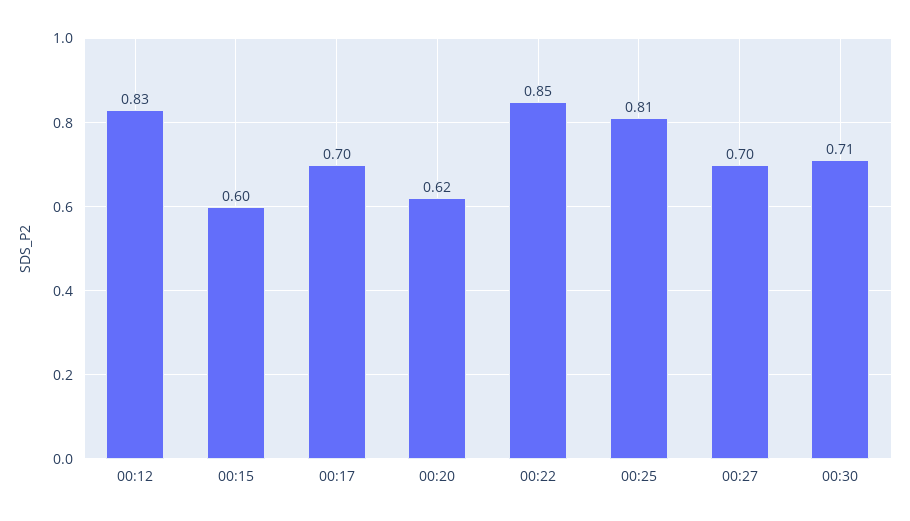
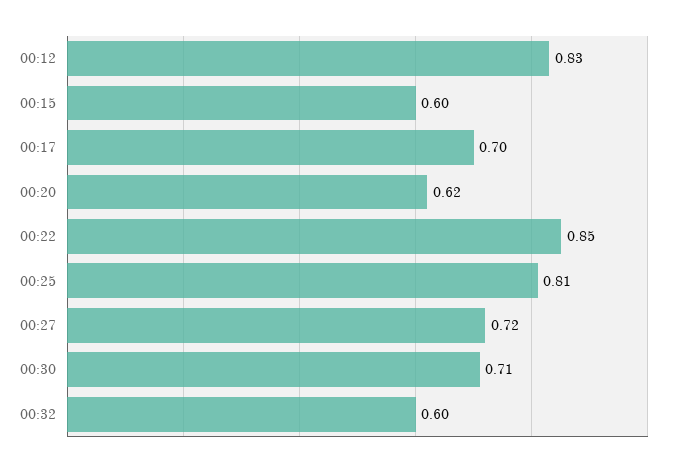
00:27: 0.7 -> 0.72
00:32: none -> 0.6

